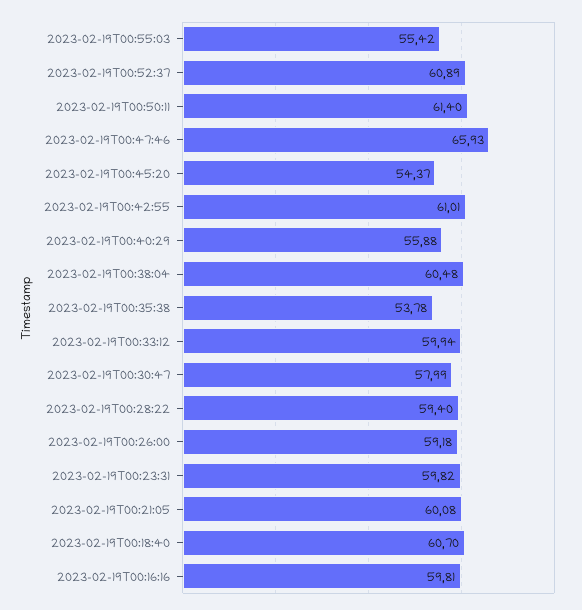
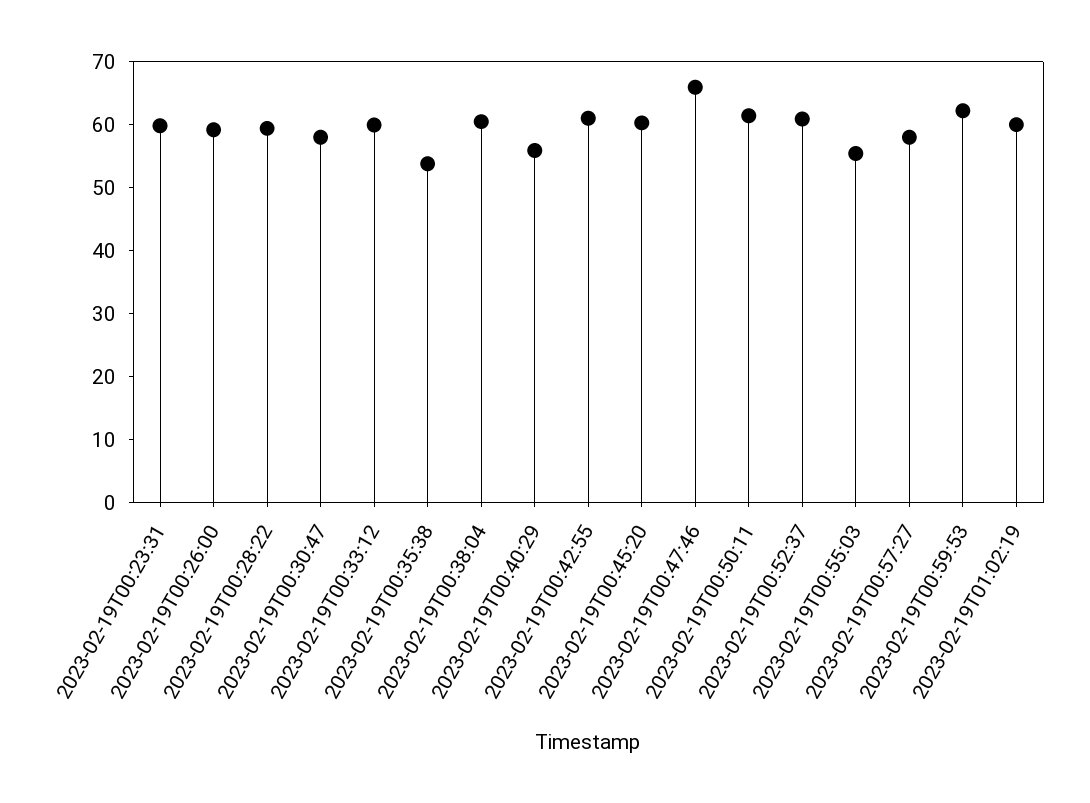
2023-02-19T00:45:20: 54.37 -> 60
2023-02-19T00:21:05: 60.08 -> none
2023-02-19T00:18:40: 60.7 -> none
2023-02-19T00:16:16: 59.81 -> none
2023-02-19T00:57:27: none -> 58
2023-02-19T00:59:53: none -> 62
2023-02-19T01:02:19: none -> 60

